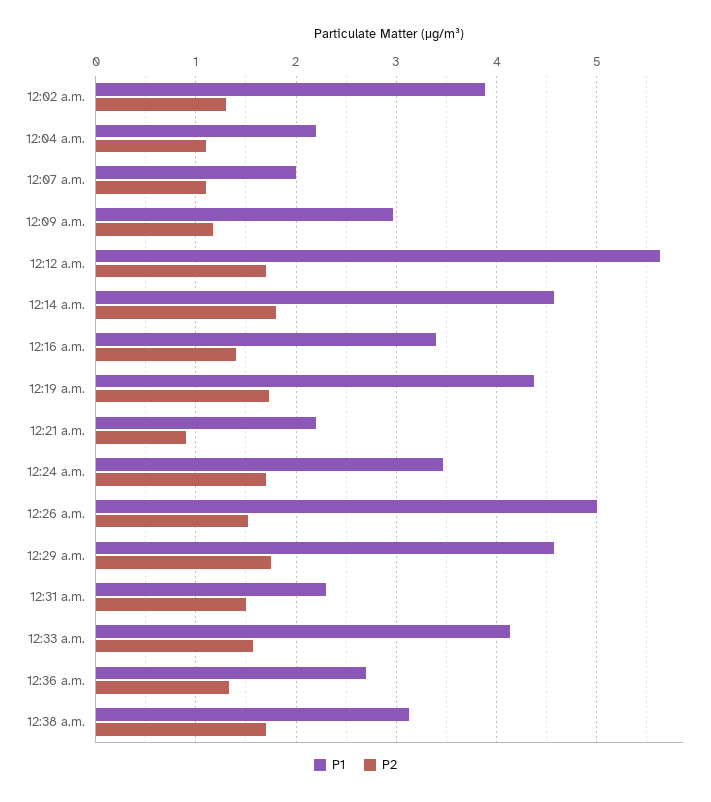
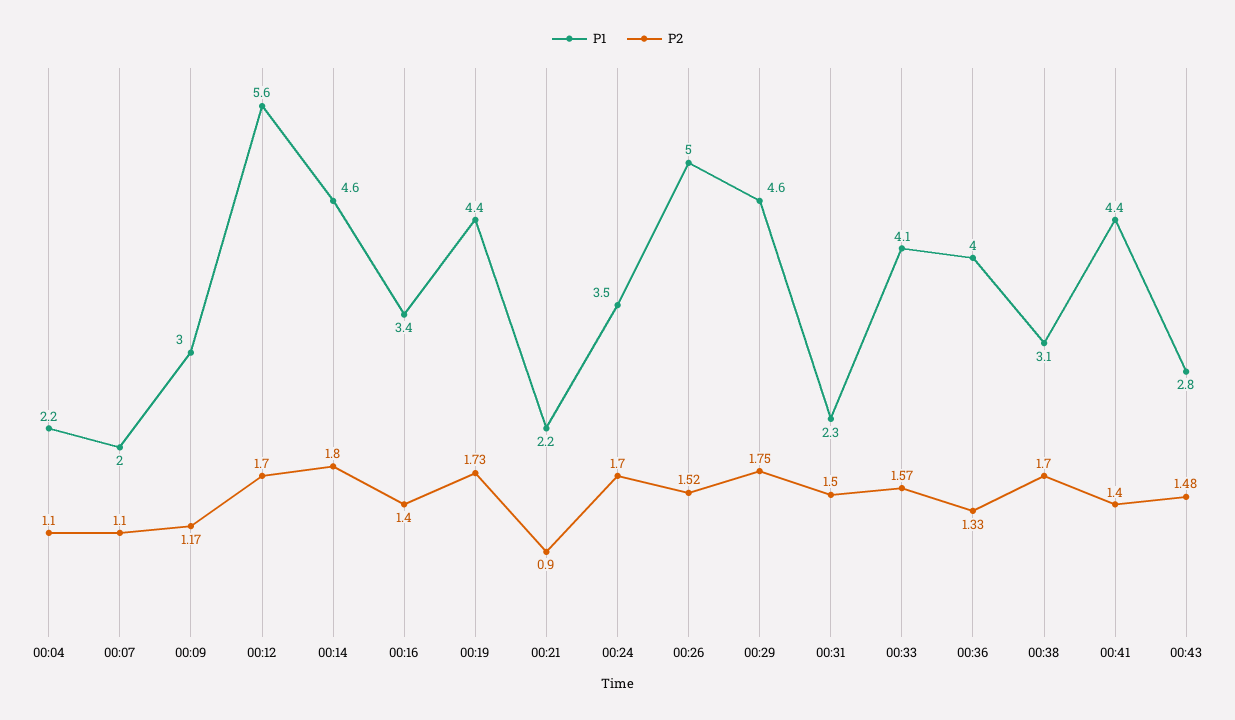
P1, 12:02 a.m.: 3.9 -> none
P2, 12:02 a.m.: 1.3 -> none
P1, 12:36 a.m.: 2.7 -> 4
P1, 00:41: none -> 4.4
P2, 00:41: none -> 1.4
P1, 00:43: none -> 2.8
P2, 00:43: none -> 1.48

